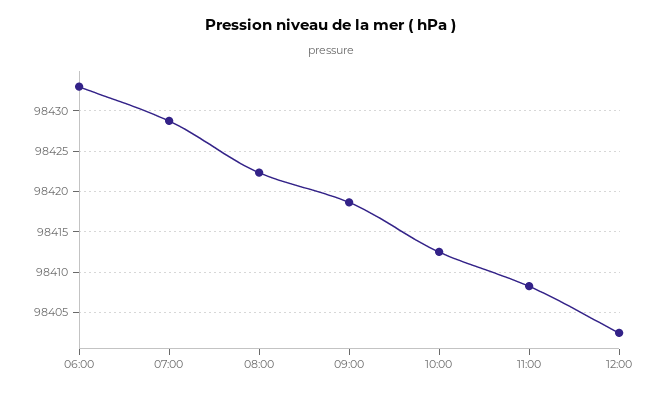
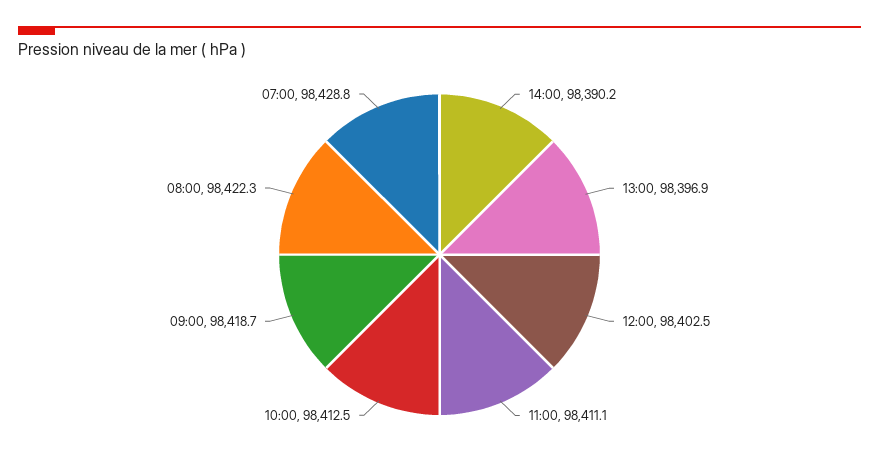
06:00: 98433 -> none
11:00: 98408 -> 98411.1
14:00: none -> 98390.2
13:00: none -> 98396.9

